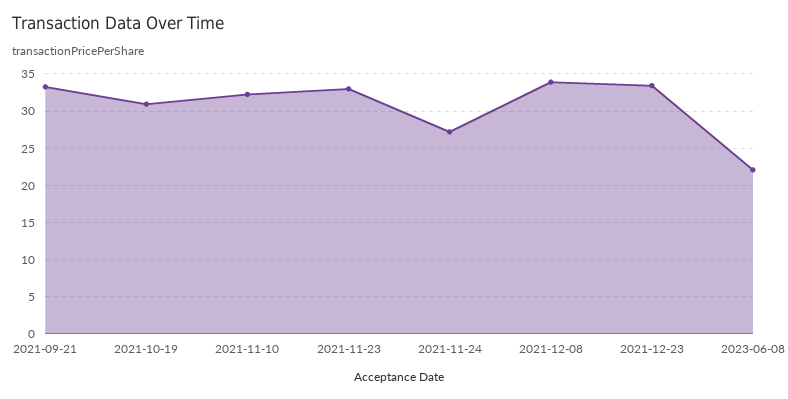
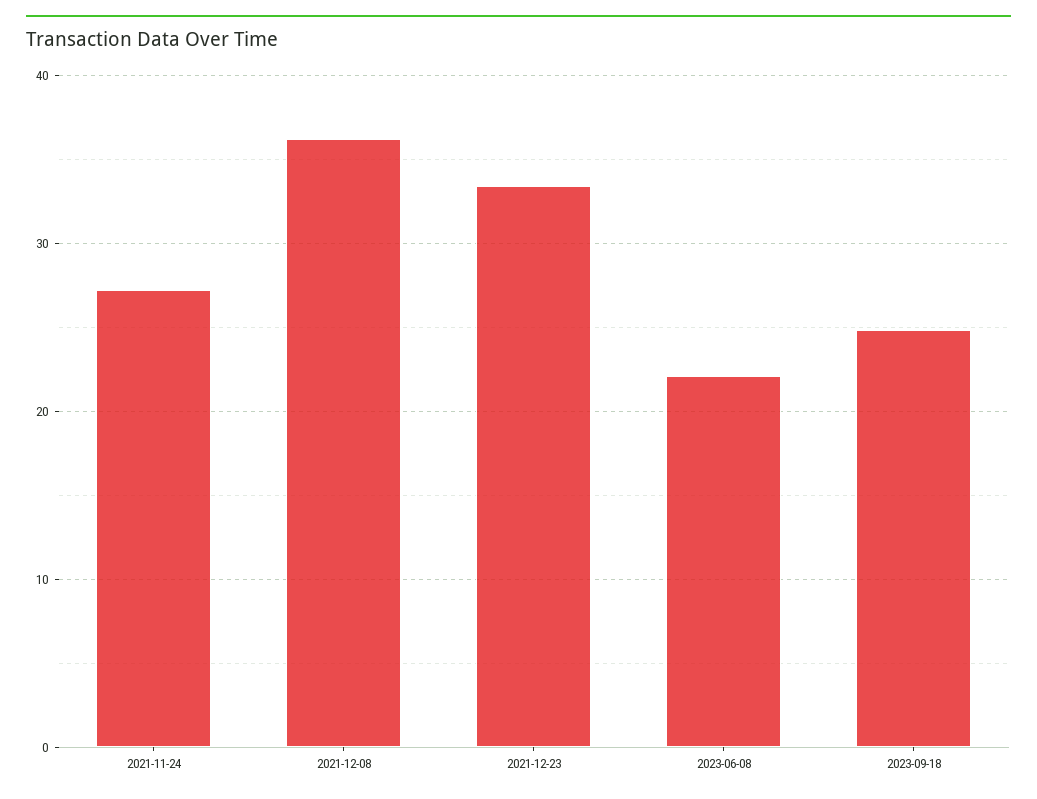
2021-09-21: 33 -> none
2021-10-19: 31 -> none
2021-11-10: 32 -> none
2021-11-23: 33 -> none
2021-12-08: 34 -> 36
2023-09-18: none -> 25

